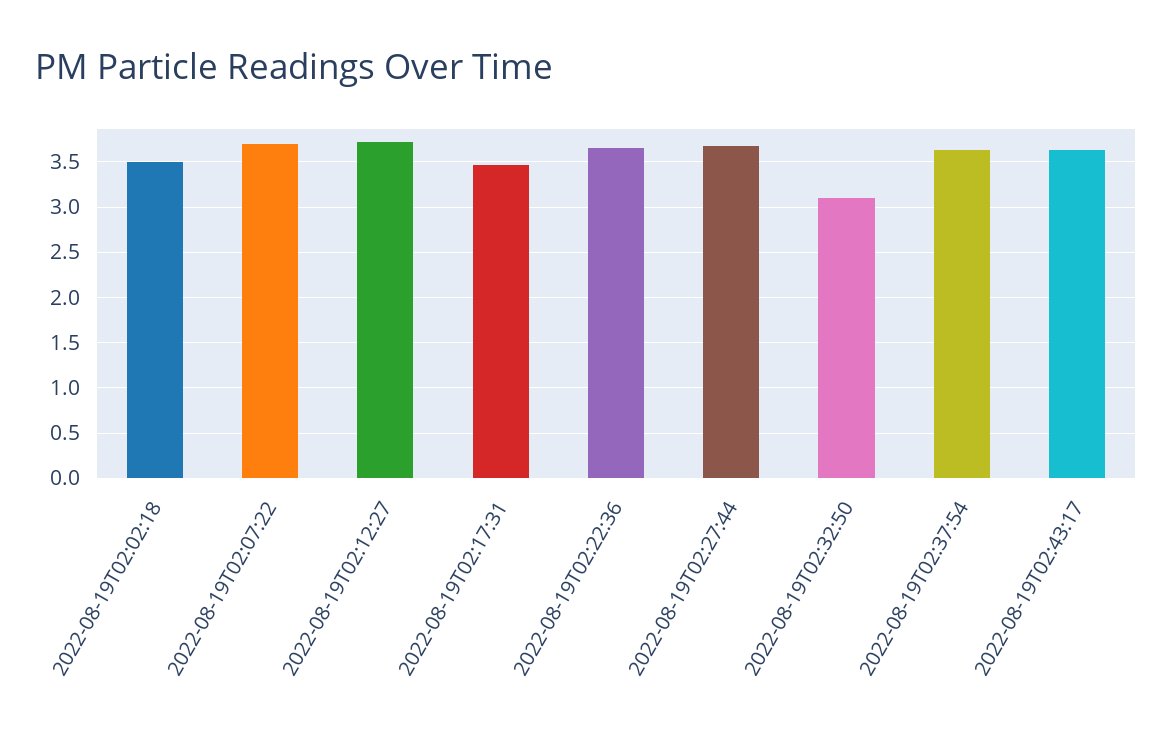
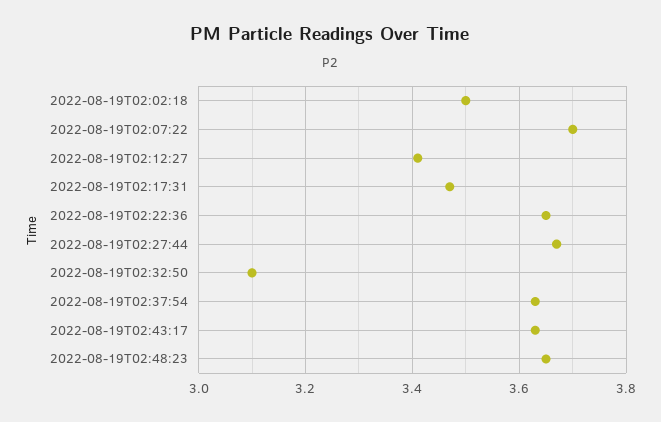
2022-08-19T02:12:27: 3.7 -> 3.4
2022-08-19T02:48:23: none -> 3.65

